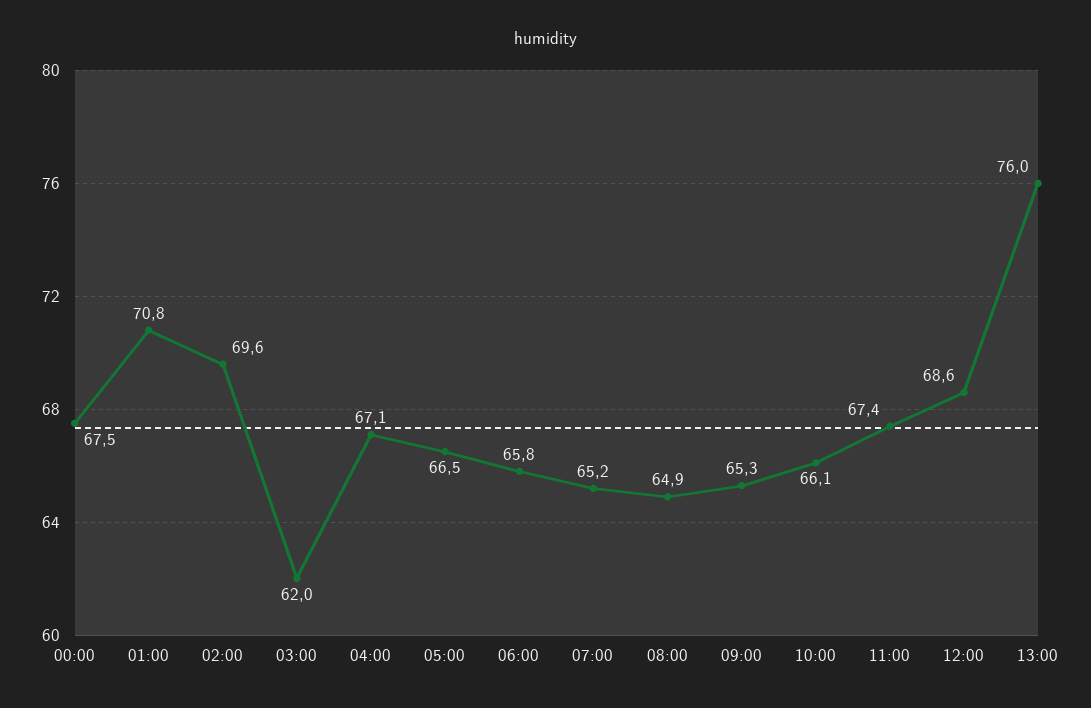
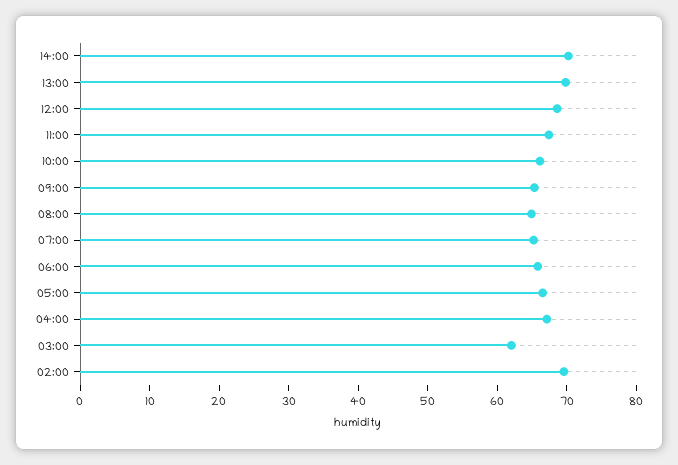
00:00: 67.5 -> none
01:00: 70.8 -> none
13:00: 76 -> 70
14:00: none -> 70

